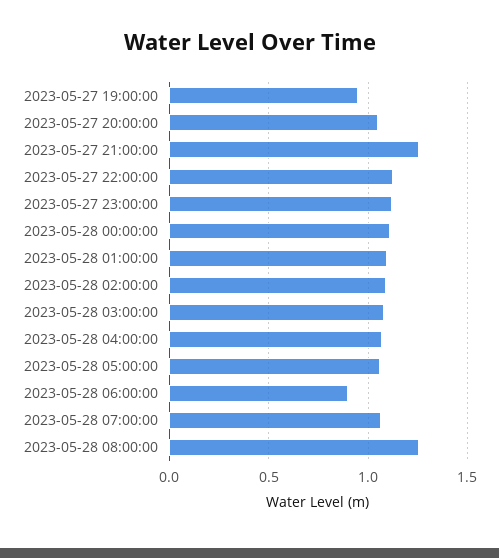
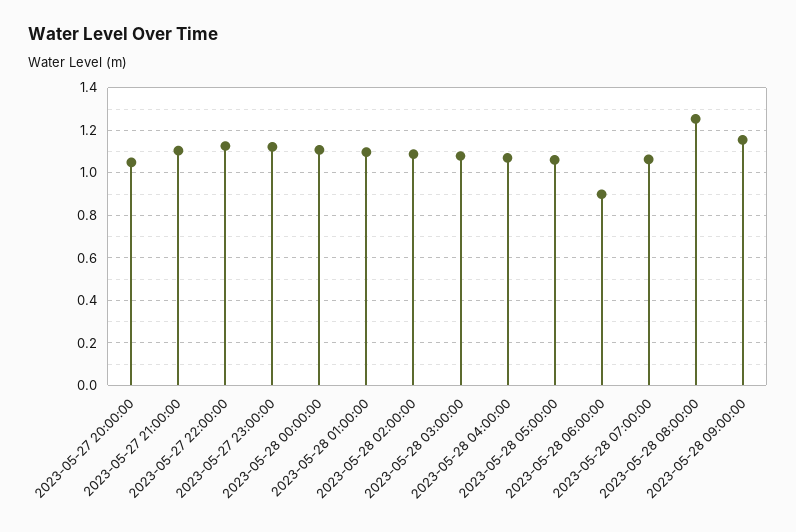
2023-05-27 19:00:00: 0.95 -> none
2023-05-27 21:00:00: 1.25 -> 1.1
2023-05-28 09:00:00: none -> 1.15

